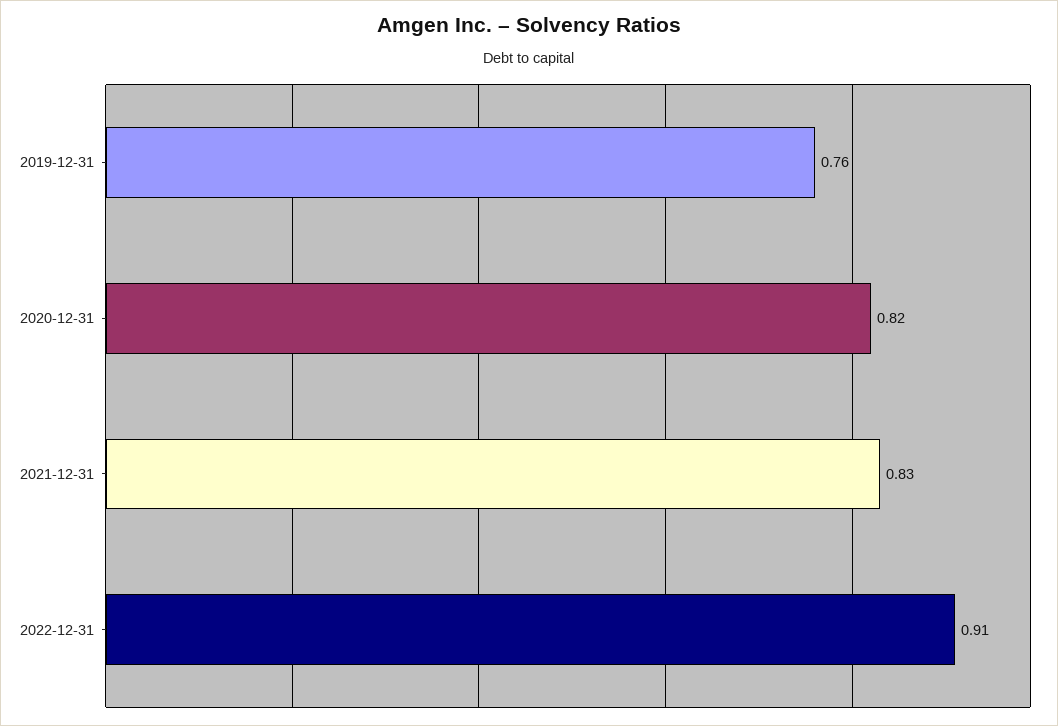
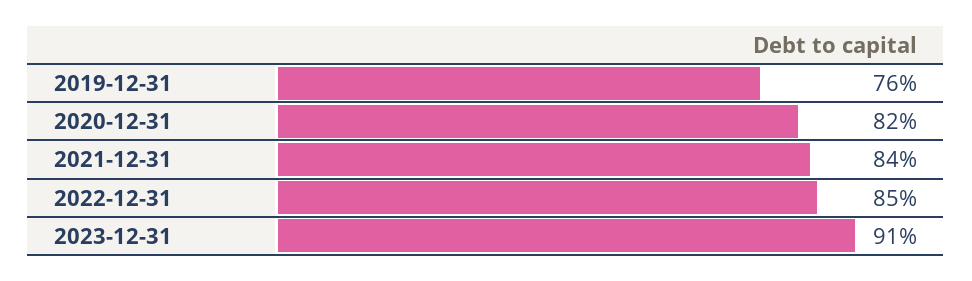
2021-12-31: 0.83 -> 0.84
2022-12-31: 0.91 -> 0.85
2023-12-31: none -> 0.91

